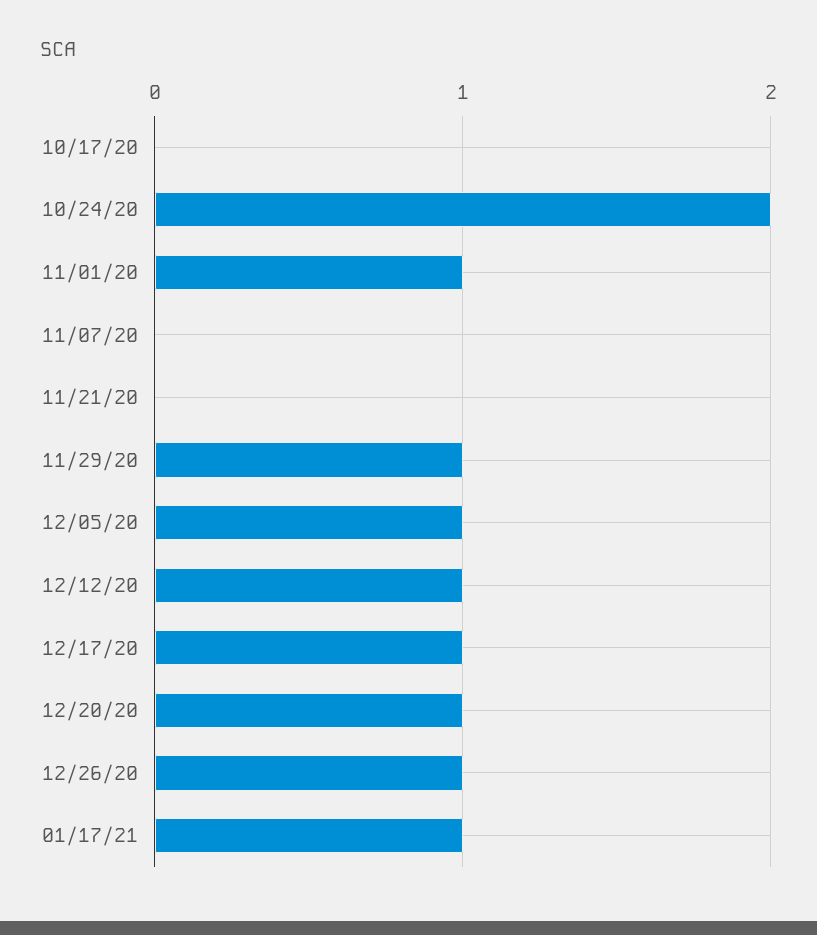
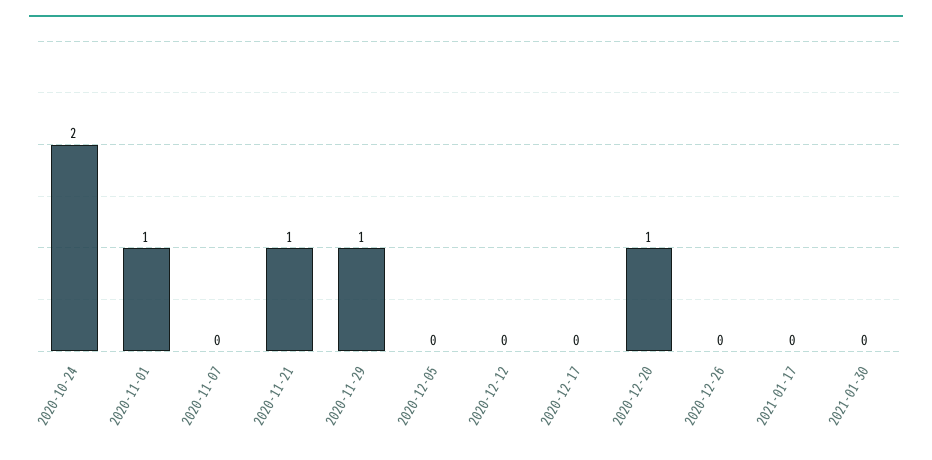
10/17/20: 0 -> none
11/21/20: 0 -> 1
12/05/20: 1 -> 0
12/12/20: 1 -> 0
12/17/20: 1 -> 0
12/26/20: 1 -> 0
01/17/21: 1 -> 0
2021-01-30: none -> 0

